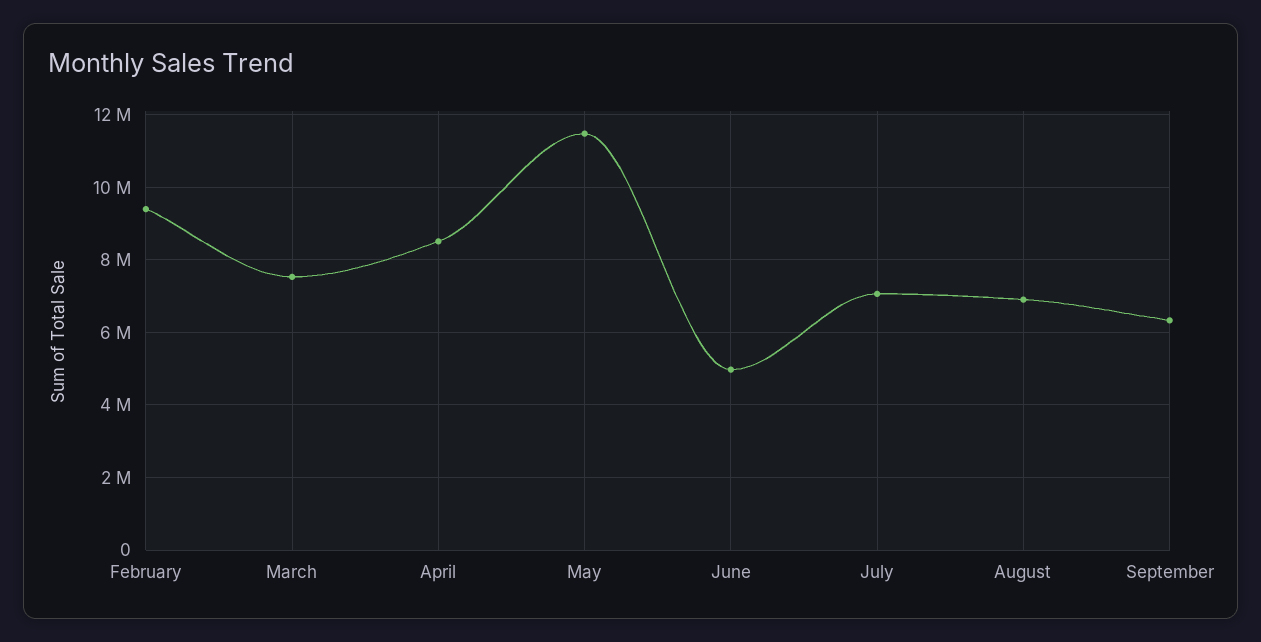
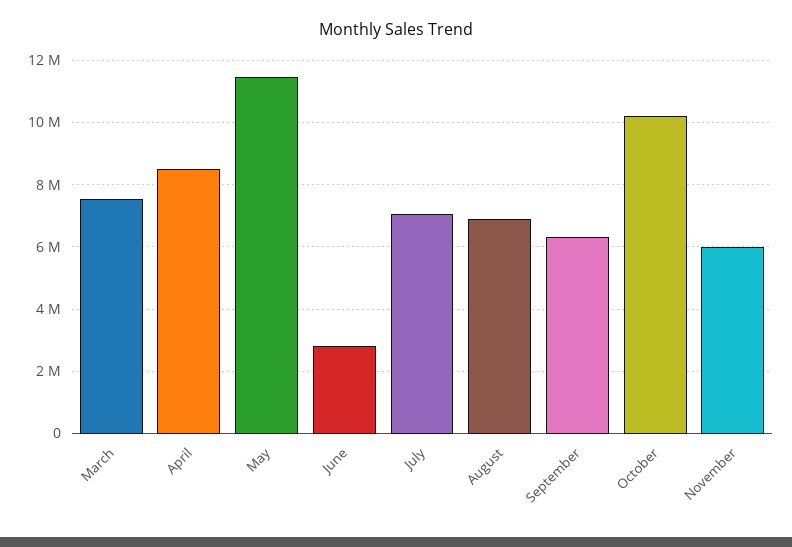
February: 9400000 -> none
June: 5000000 -> 2800000
October: none -> 10200000
November: none -> 6000000

